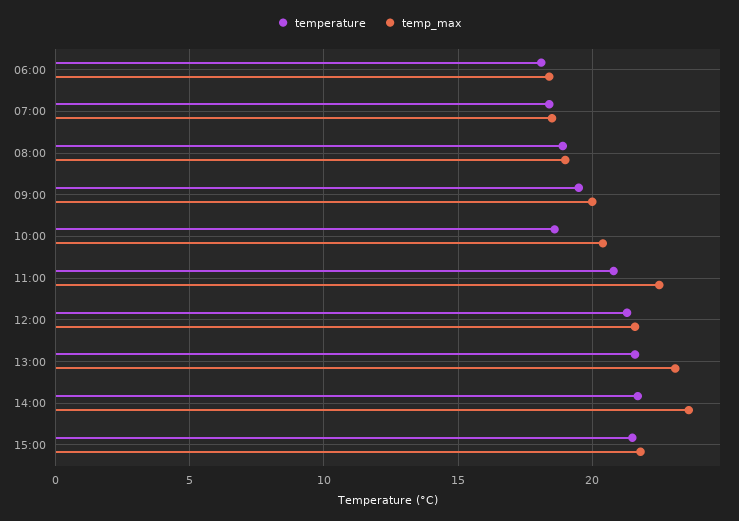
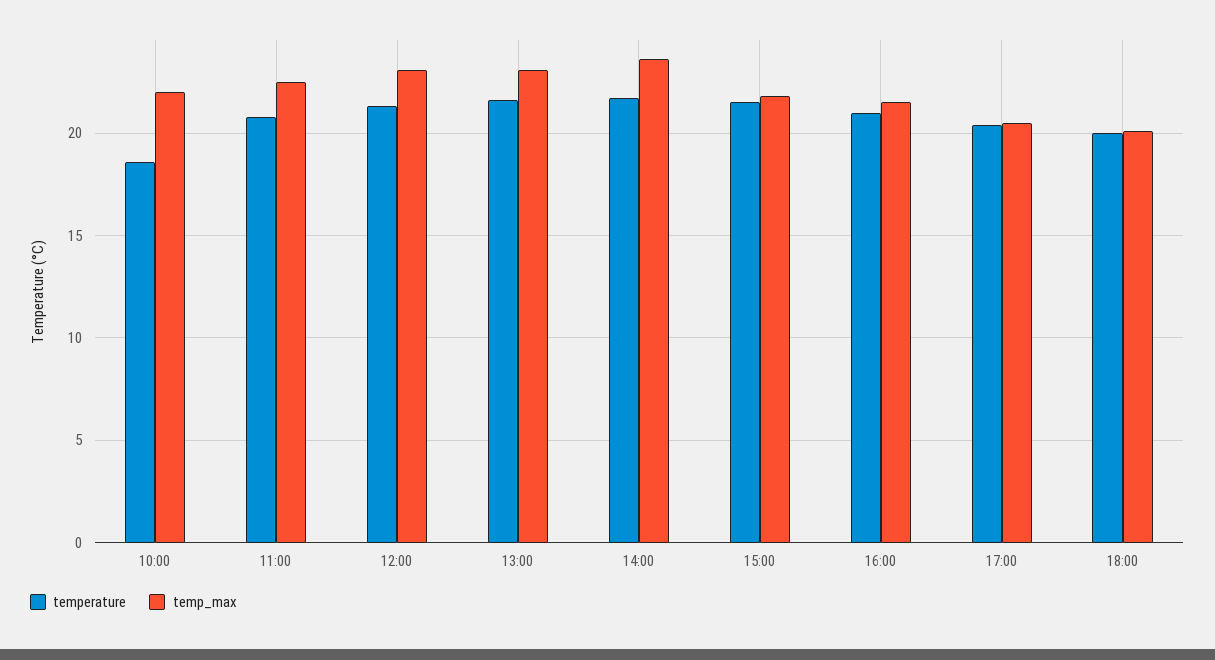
temperature, 06:00: 18 -> none
temp_max, 06:00: 18.5 -> none
temperature, 07:00: 18.5 -> none
temp_max, 07:00: 18.5 -> none
temperature, 08:00: 19 -> none
temp_max, 08:00: 19 -> none
temperature, 09:00: 19.5 -> none
temp_max, 09:00: 20 -> none
temp_max, 10:00: 20.5 -> 22
temp_max, 12:00: 21.5 -> 23
temperature, 16:00: none -> 21
temp_max, 16:00: none -> 21.5
temperature, 17:00: none -> 20.5
temp_max, 17:00: none -> 20.5
temperature, 18:00: none -> 20
temp_max, 18:00: none -> 20

